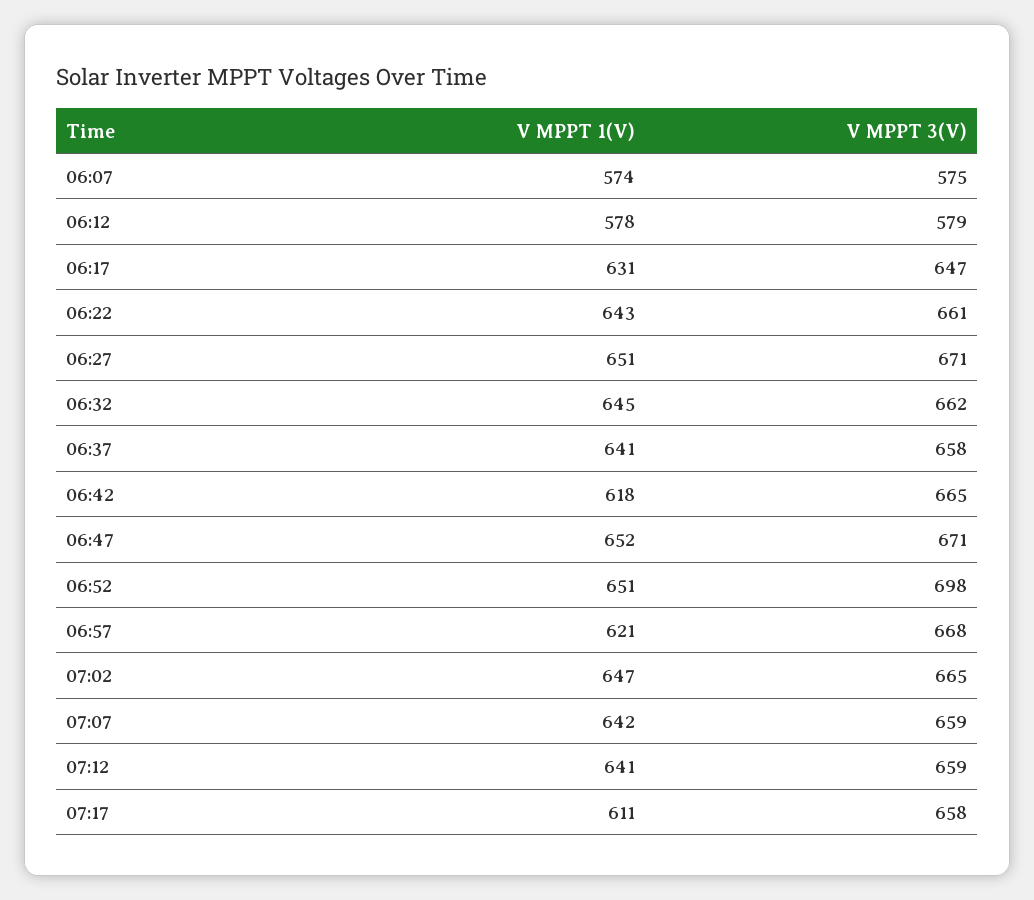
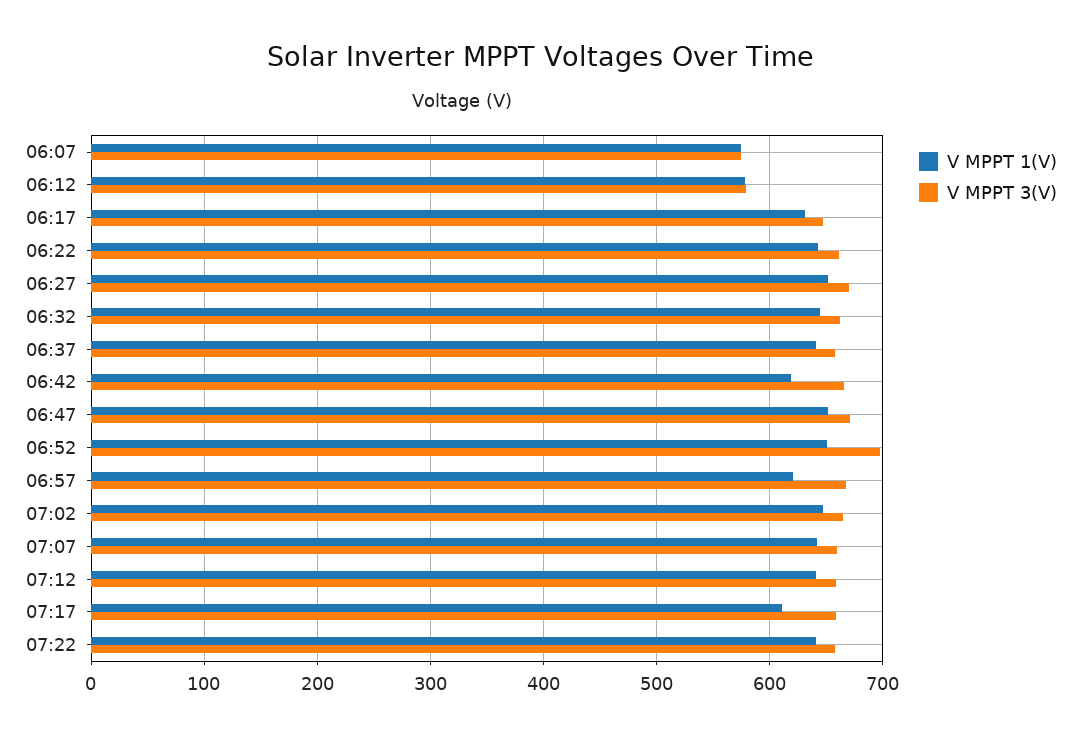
V MPPT 1(V), 07:22: none -> 640
V MPPT 3(V), 07:22: none -> 660

